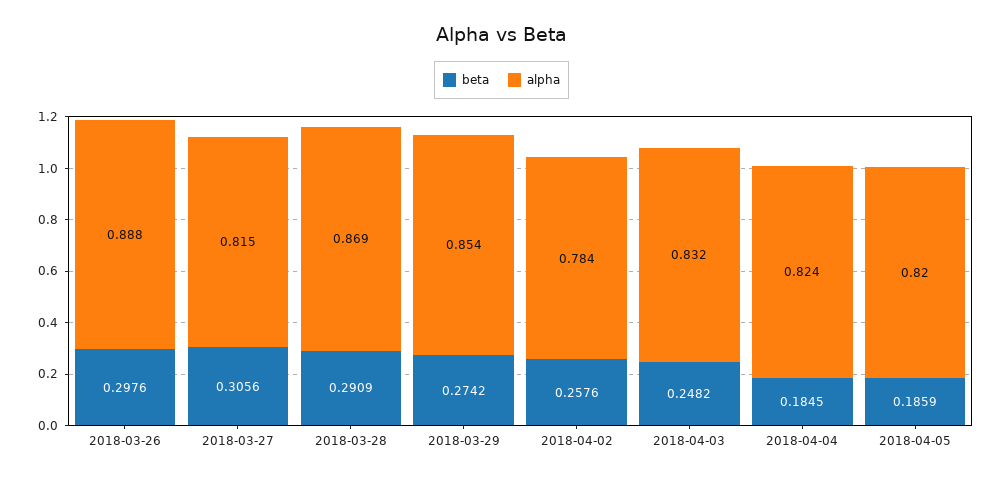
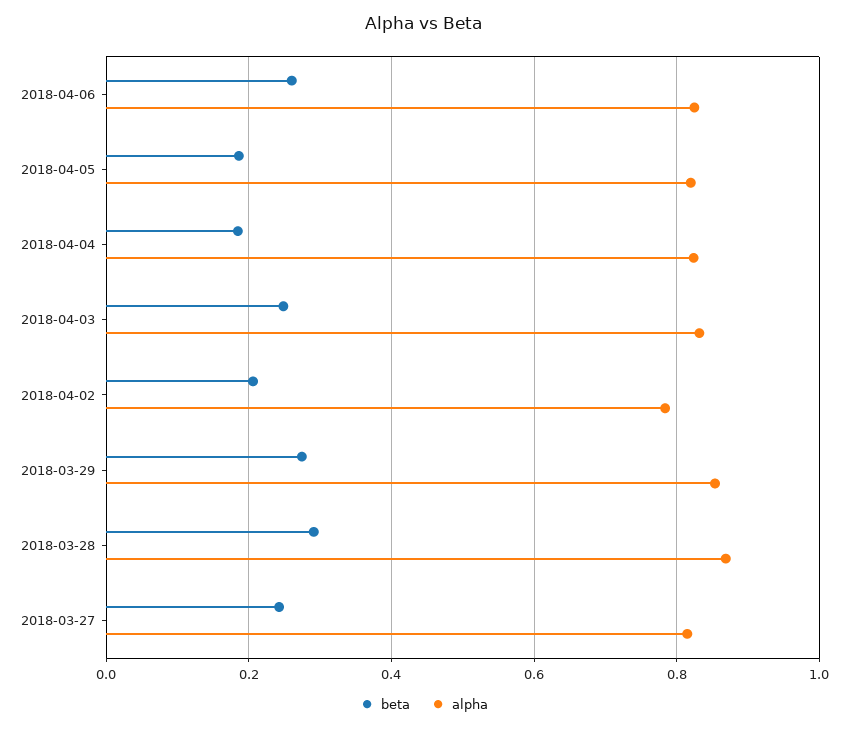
beta, 2018-03-26: 0.2976 -> none
alpha, 2018-03-26: 0.888 -> none
beta, 2018-03-27: 0.3056 -> 0.24
beta, 2018-04-02: 0.2576 -> 0.2
beta, 2018-04-06: none -> 0.26
alpha, 2018-04-06: none -> 0.82

